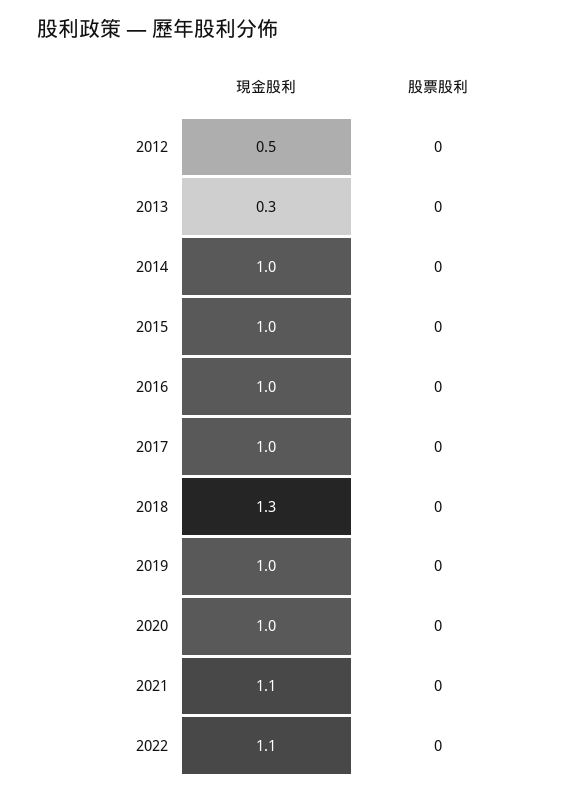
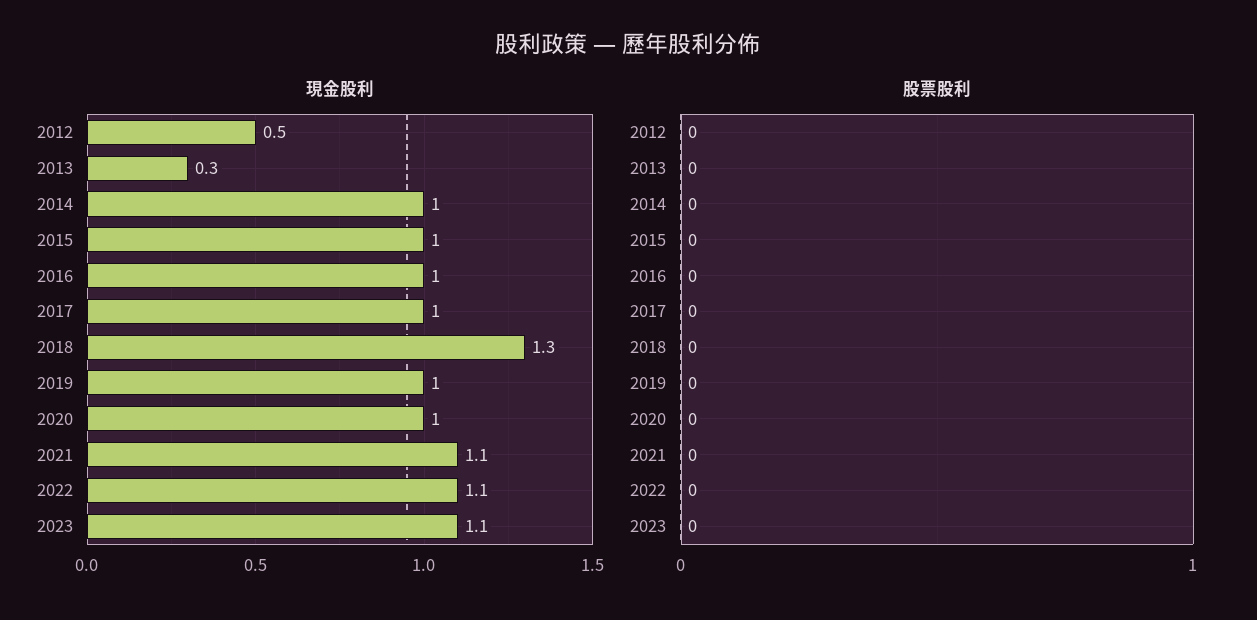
現金股利, 2023: none -> 1.1
股票股利, 2023: none -> 0

